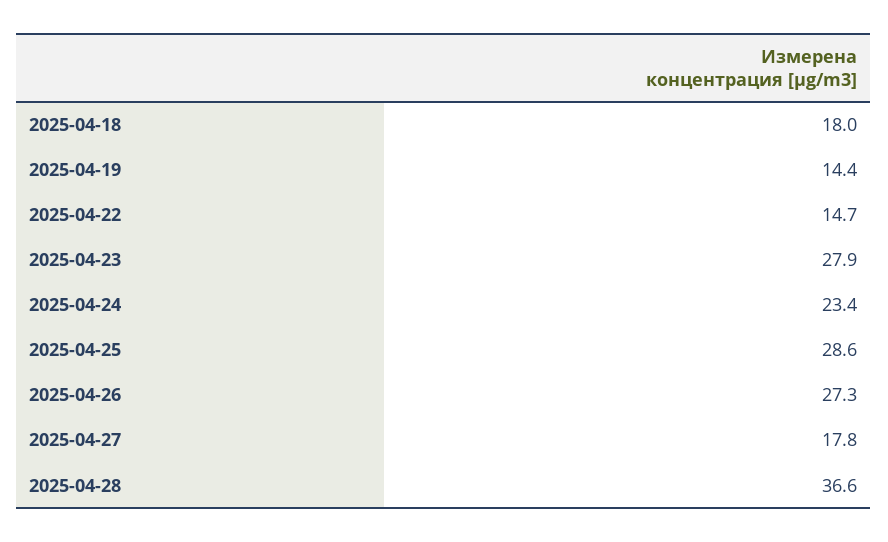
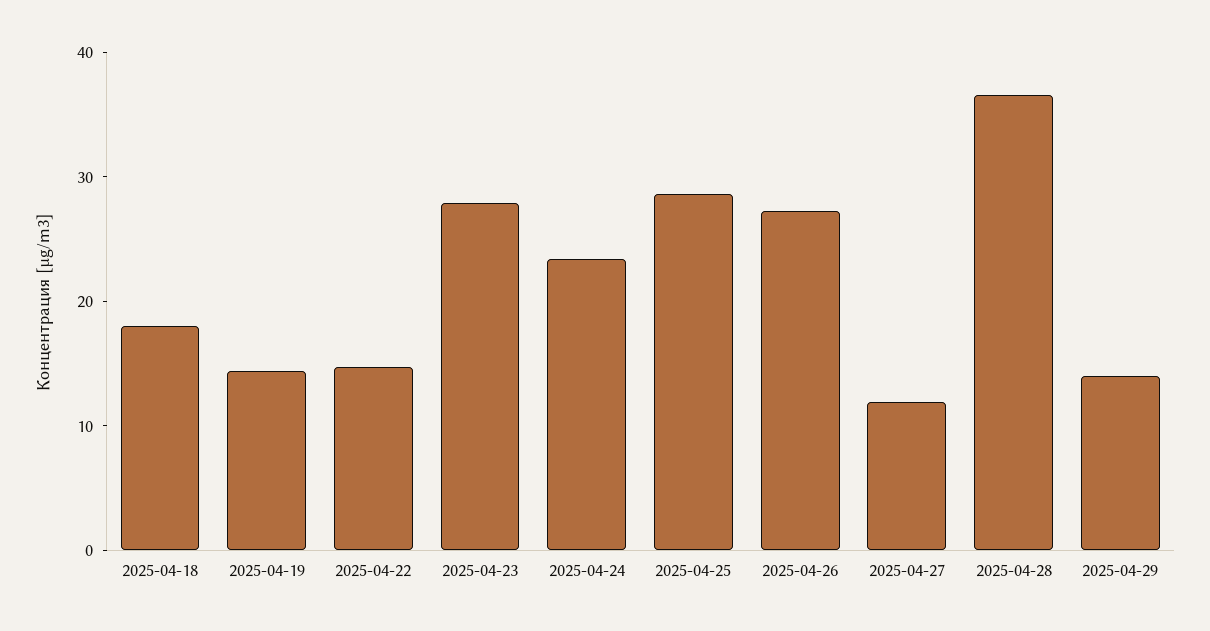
2025-04-27: 17.8 -> 12
2025-04-29: none -> 14

